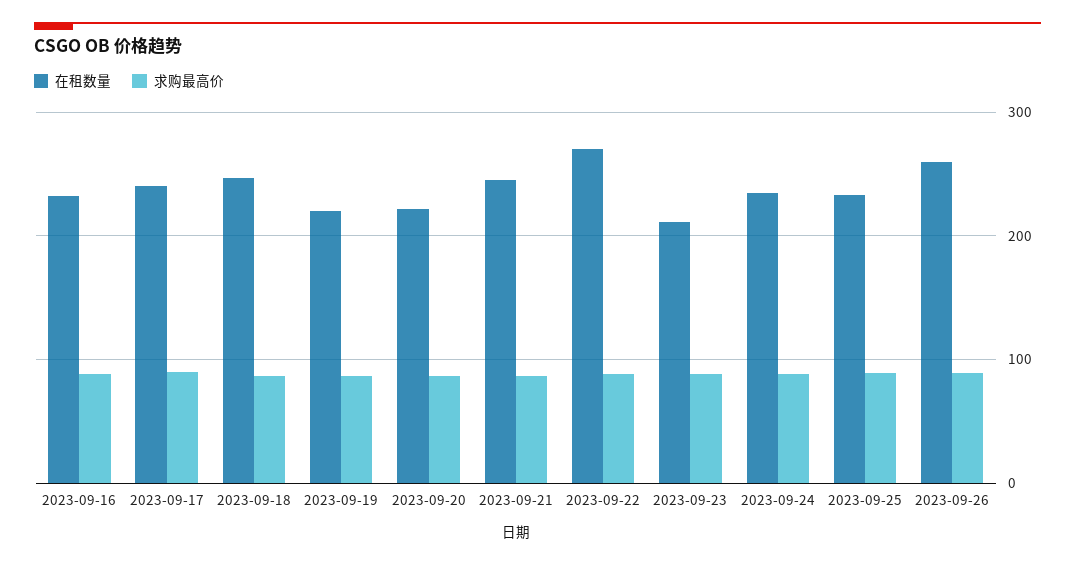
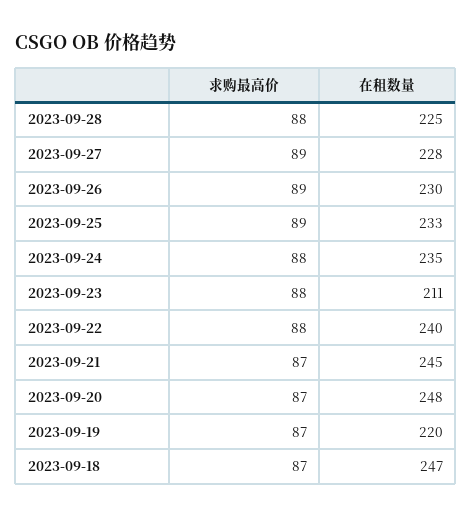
在租数量, 2023-09-16: 230 -> none
求购最高价, 2023-09-16: 90 -> none
在租数量, 2023-09-17: 240 -> none
求购最高价, 2023-09-17: 90 -> none
在租数量, 2023-09-20: 220 -> 248
在租数量, 2023-09-22: 270 -> 240
在租数量, 2023-09-26: 260 -> 230
求购最高价, 2023-09-28: none -> 88
在租数量, 2023-09-28: none -> 225
求购最高价, 2023-09-27: none -> 89
在租数量, 2023-09-27: none -> 228

